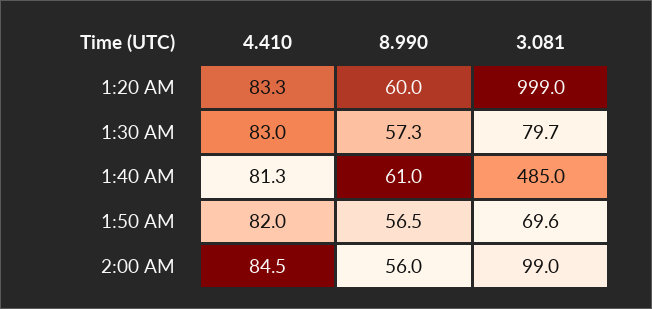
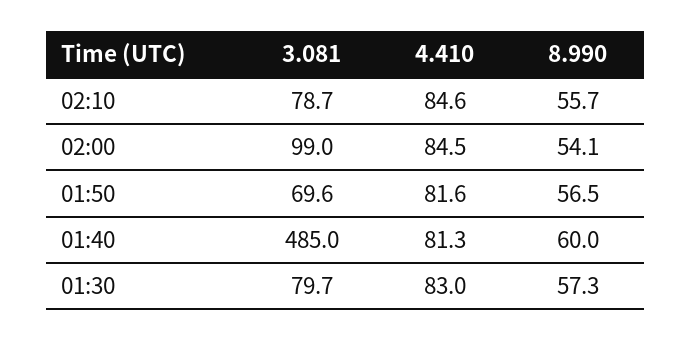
4.410, 1:20 AM: 83.3 -> none
8.990, 1:20 AM: 60 -> none
3.081, 1:20 AM: 999 -> none
8.990, 1:40 AM: 61 -> 60
4.410, 1:50 AM: 82 -> 81.6
8.990, 2:00 AM: 56 -> 54.1
3.081, 02:10: none -> 78.7
4.410, 02:10: none -> 84.6
8.990, 02:10: none -> 55.7

